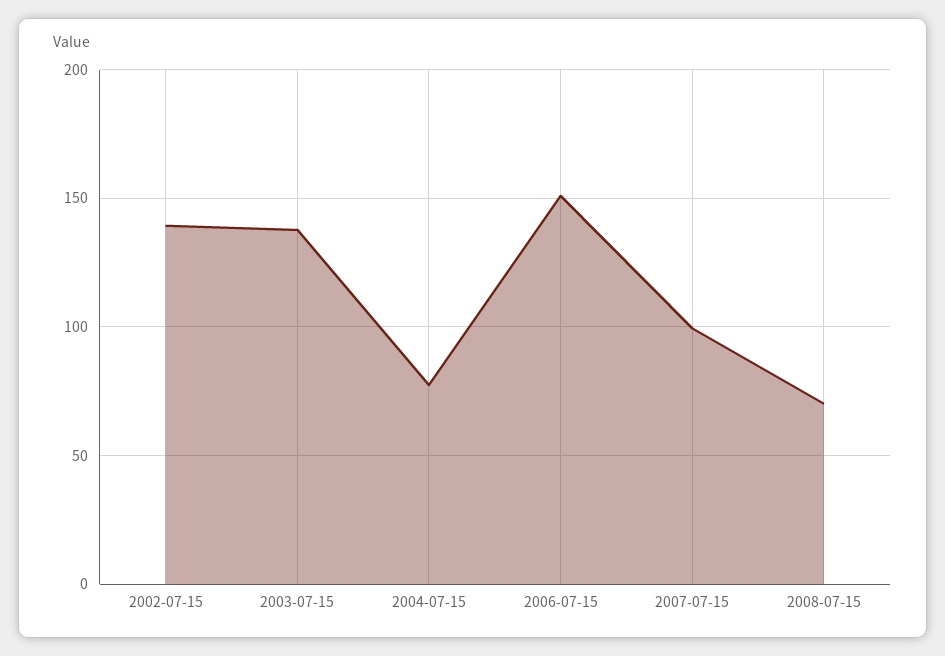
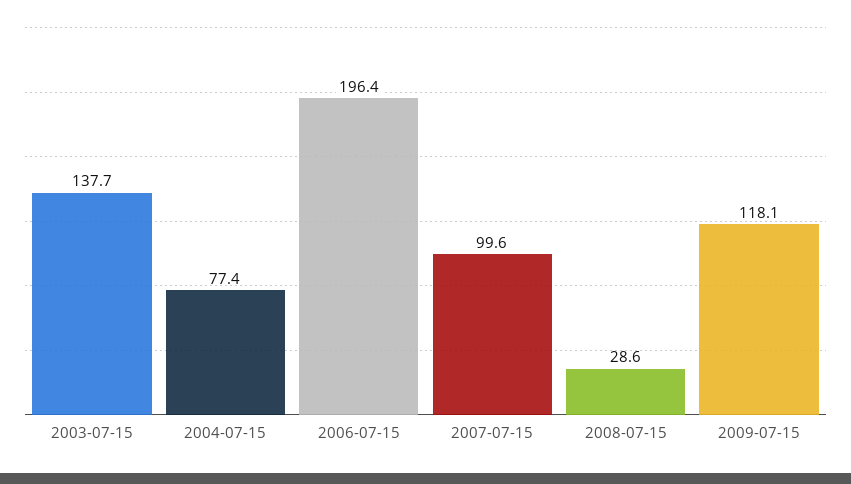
2002-07-15: 140 -> none
2006-07-15: 150 -> 196.4
2008-07-15: 70 -> 28.6
2009-07-15: none -> 118.1

